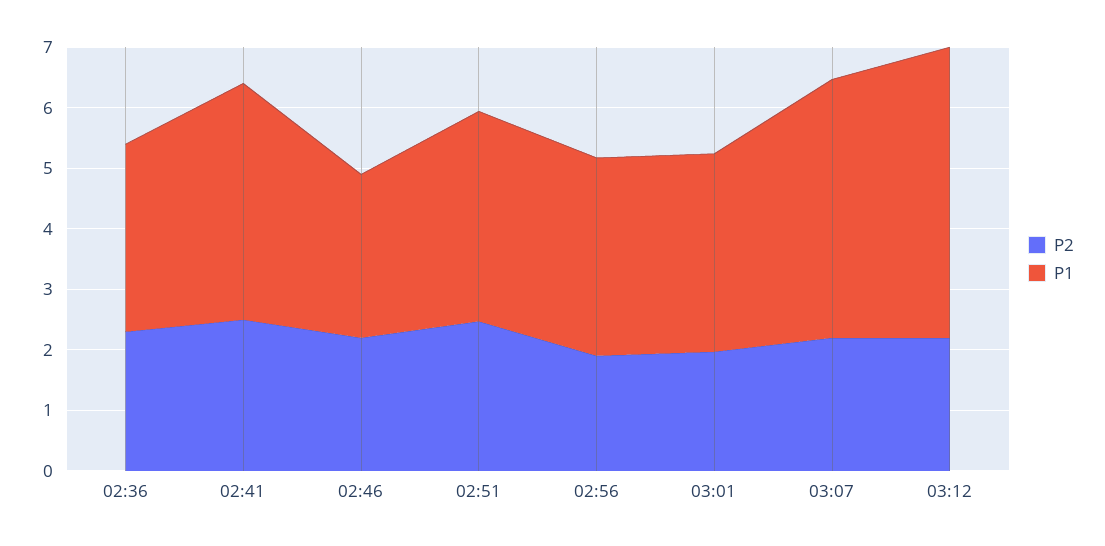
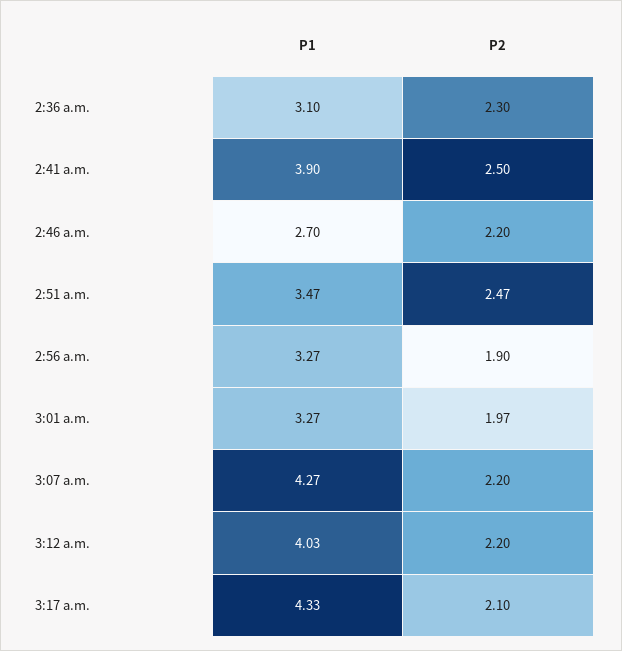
P1, 03:12: 4.8 -> 4.03
P1, 3:17 a.m.: none -> 4.33
P2, 3:17 a.m.: none -> 2.1

